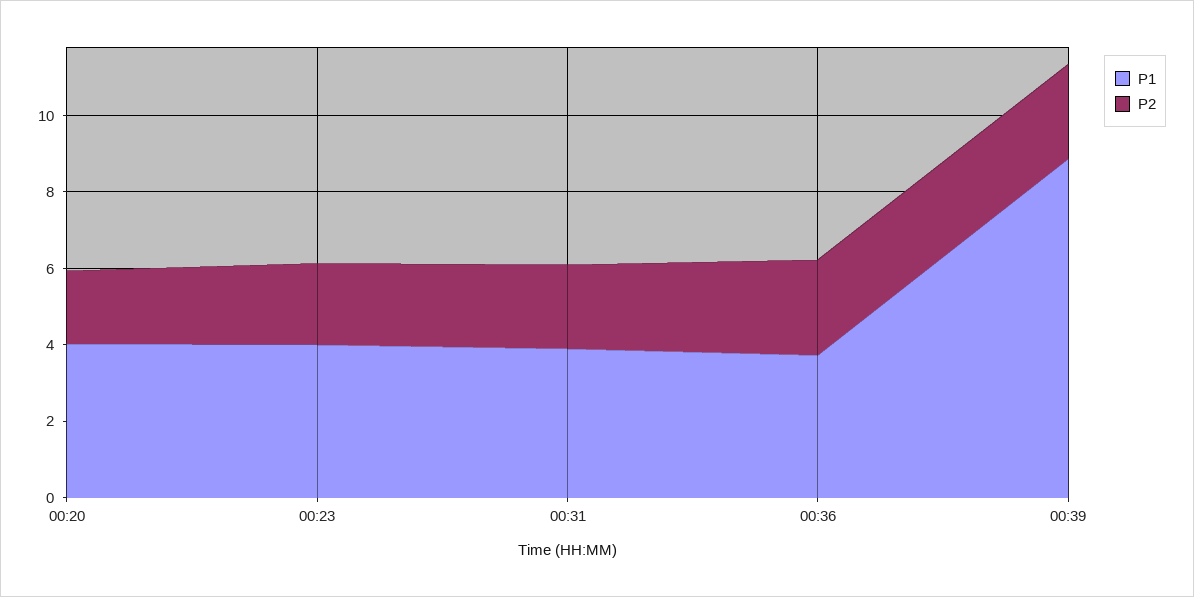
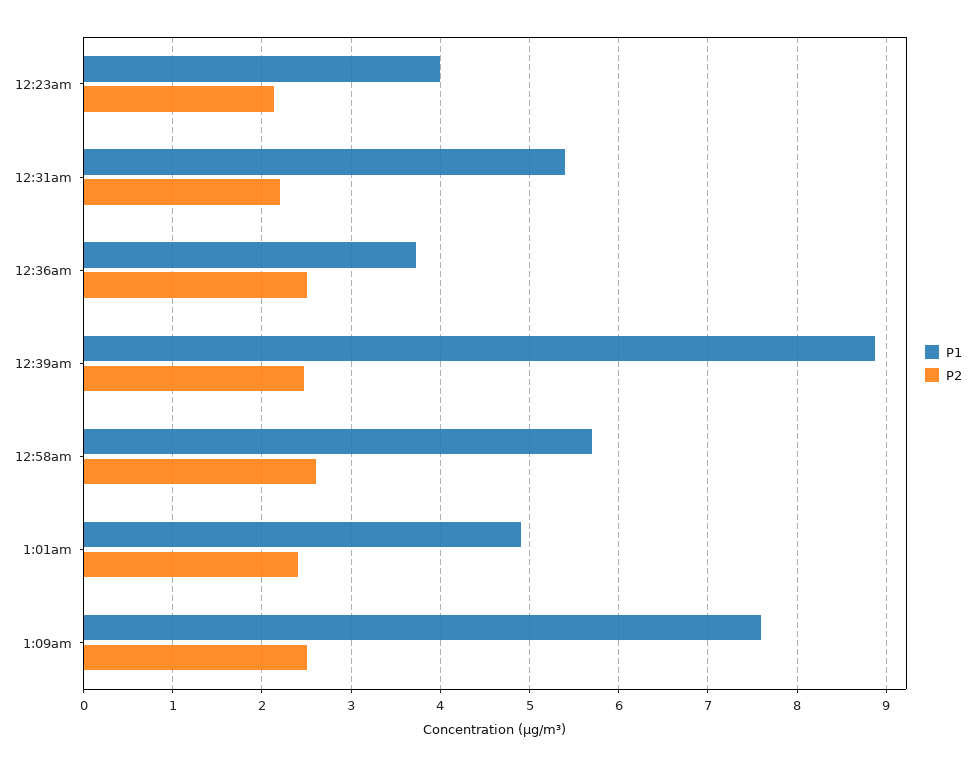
P1, 00:20: 4 -> none
P2, 00:20: 2 -> none
P1, 00:31: 4 -> 5.4
P1, 12:58am: none -> 5.7
P2, 12:58am: none -> 2.6
P1, 1:01am: none -> 4.9
P2, 1:01am: none -> 2.4
P1, 1:09am: none -> 7.6
P2, 1:09am: none -> 2.5

